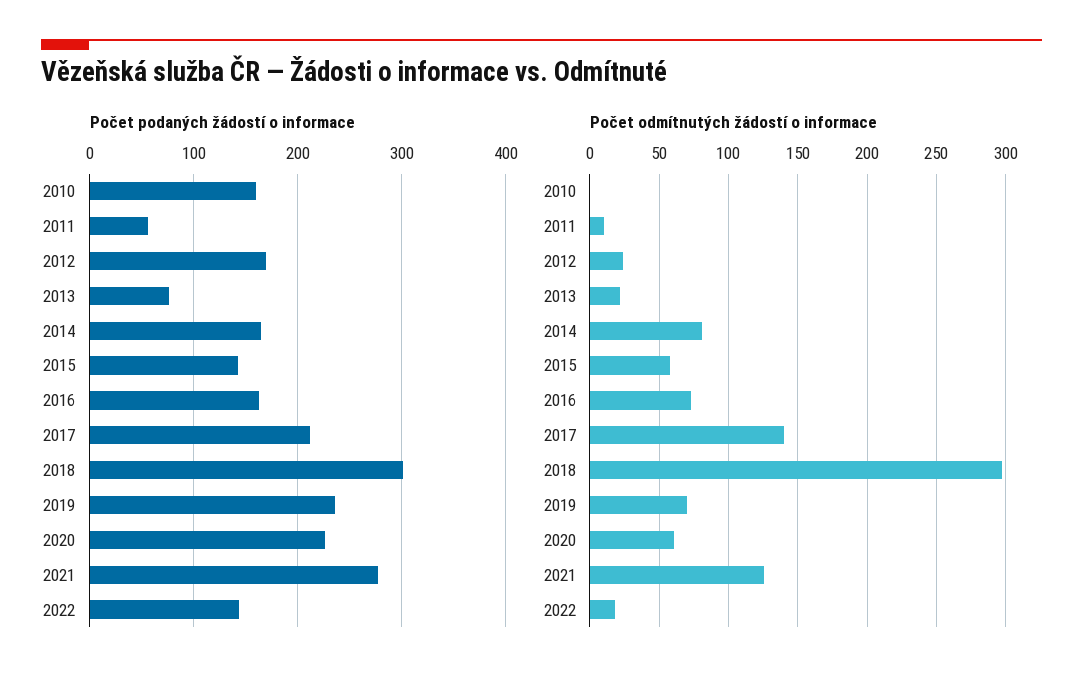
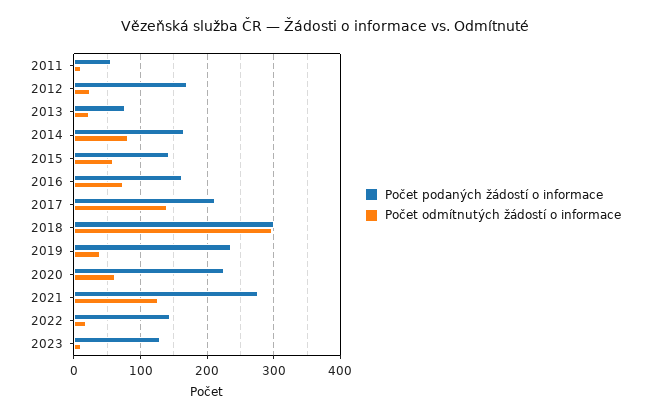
Počet podaných žádostí o informace, 2010: 160 -> none
Počet odmítnutých žádostí o informace, 2010: 0 -> none
Počet odmítnutých žádostí o informace, 2019: 70 -> 40
Počet podaných žádostí o informace, 2023: none -> 130
Počet odmítnutých žádostí o informace, 2023: none -> 10

